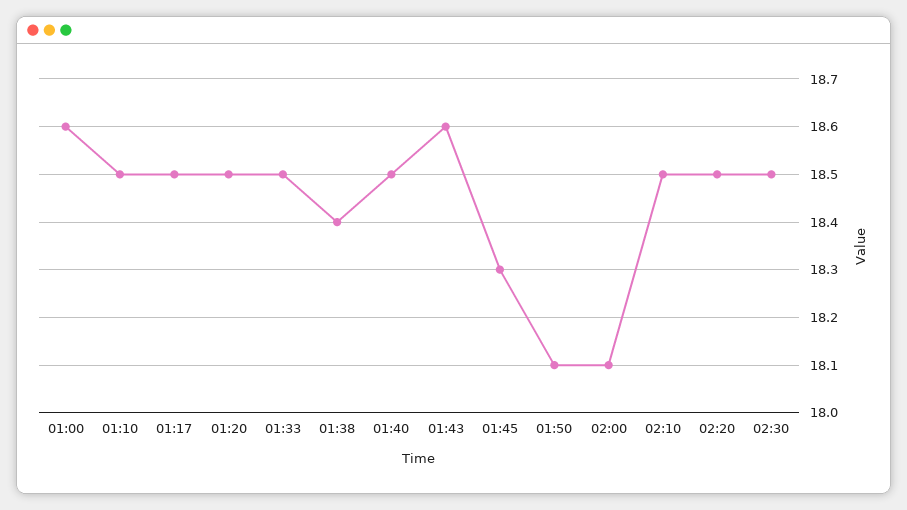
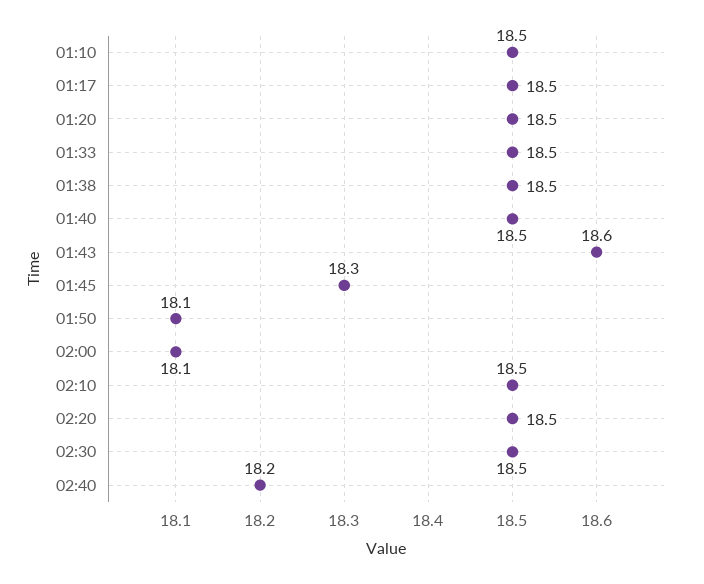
01:00: 18.6 -> none
01:38: 18.4 -> 18.5
02:40: none -> 18.2

